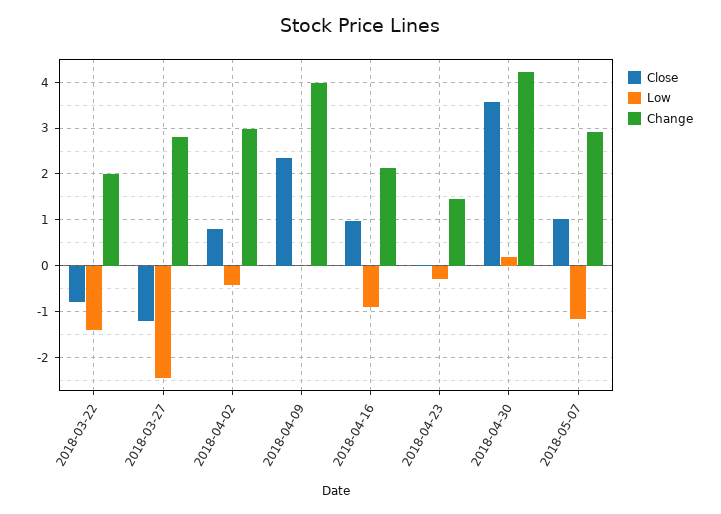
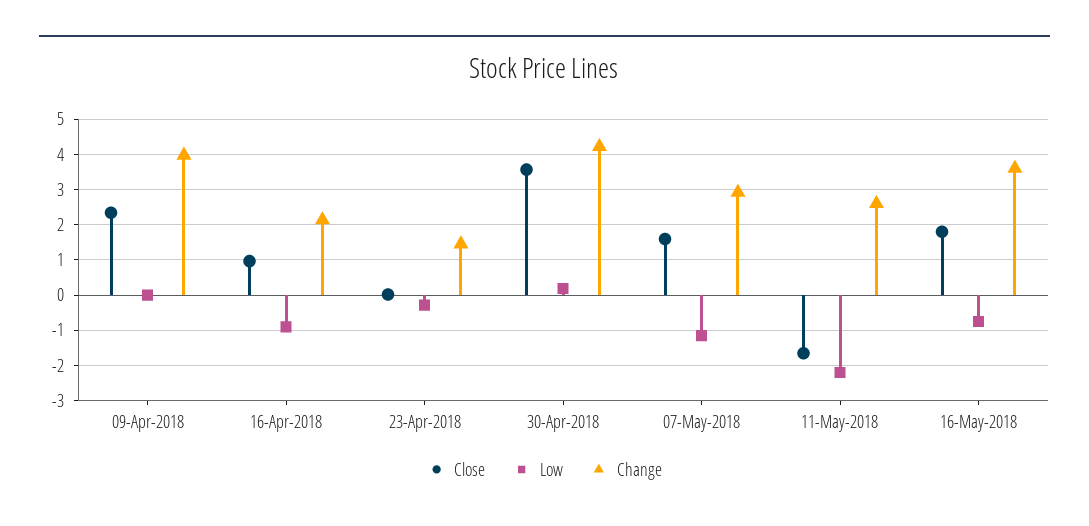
Close, 2018-03-22: -0.8 -> none
Low, 2018-03-22: -1.4 -> none
Change, 2018-03-22: 2 -> none
Close, 2018-03-27: -1.2 -> none
Low, 2018-03-27: -2.4 -> none
Change, 2018-03-27: 2.8 -> none
Close, 2018-04-02: 0.8 -> none
Low, 2018-04-02: -0.4 -> none
Change, 2018-04-02: 3 -> none
Close, 2018-05-07: 1 -> 1.6
Close, 11-May-2018: none -> -1.6
Low, 11-May-2018: none -> -2.2
Change, 11-May-2018: none -> 2.6
Close, 16-May-2018: none -> 1.8
Low, 16-May-2018: none -> -0.8
Change, 16-May-2018: none -> 3.6

